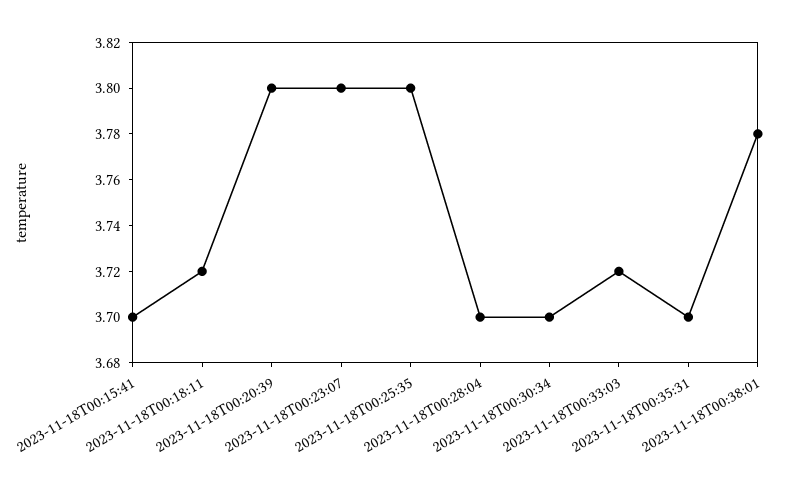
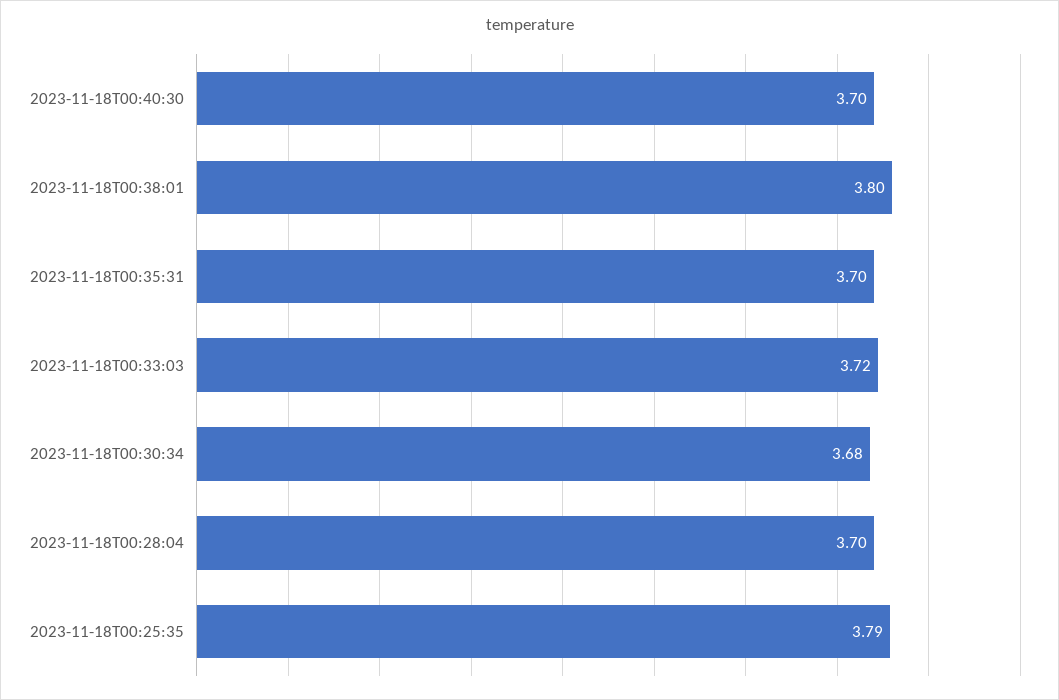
2023-11-18T00:15:41: 3.7 -> none
2023-11-18T00:18:11: 3.72 -> none
2023-11-18T00:20:39: 3.8 -> none
2023-11-18T00:23:07: 3.8 -> none
2023-11-18T00:25:35: 3.8 -> 3.79
2023-11-18T00:30:34: 3.7 -> 3.68
2023-11-18T00:38:01: 3.78 -> 3.8
2023-11-18T00:40:30: none -> 3.7

